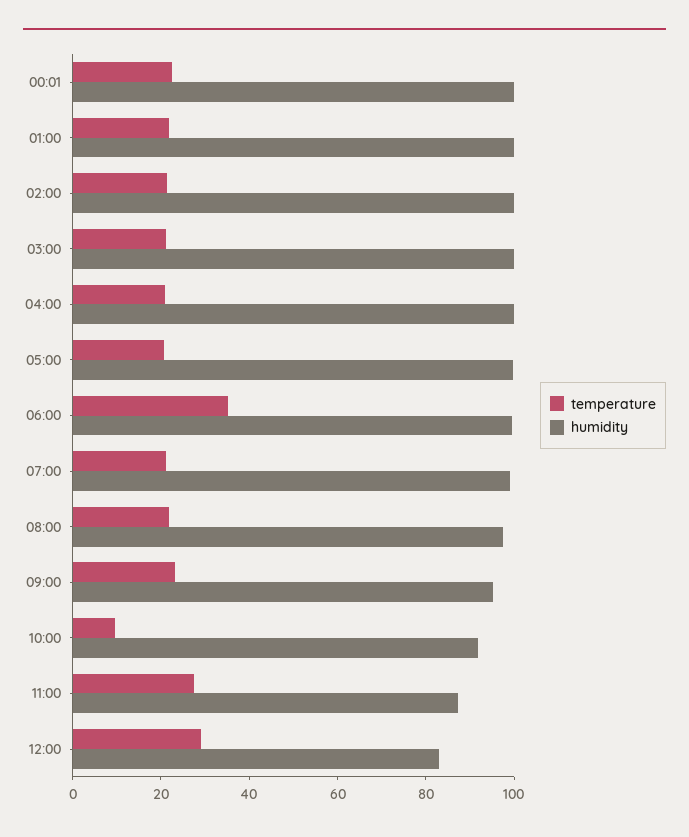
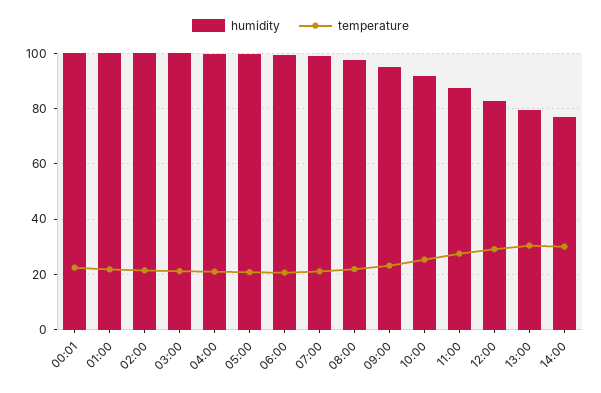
temperature, 06:00: 35 -> 20
temperature, 10:00: 10 -> 25
humidity, 13:00: none -> 80
temperature, 13:00: none -> 30
humidity, 14:00: none -> 77.5
temperature, 14:00: none -> 30

